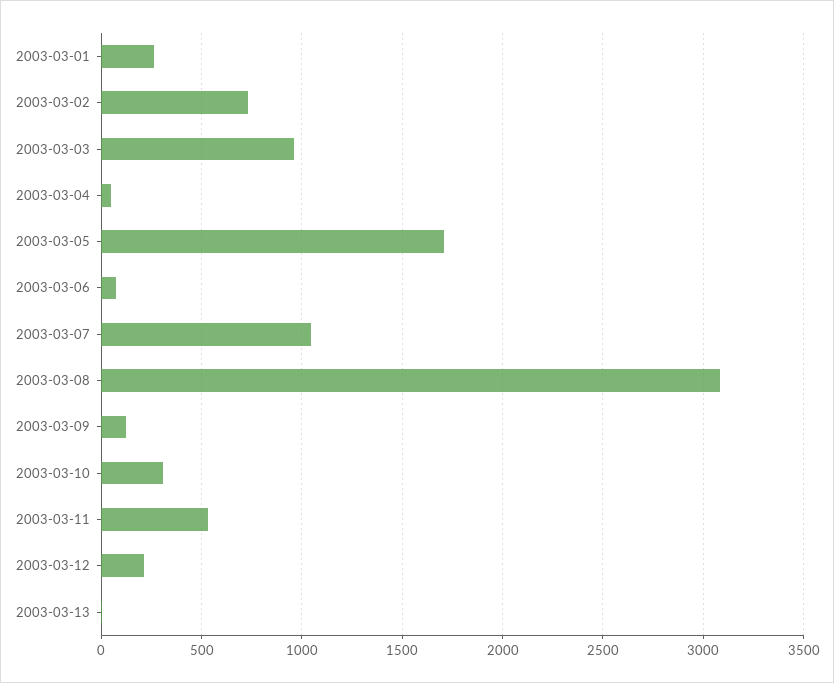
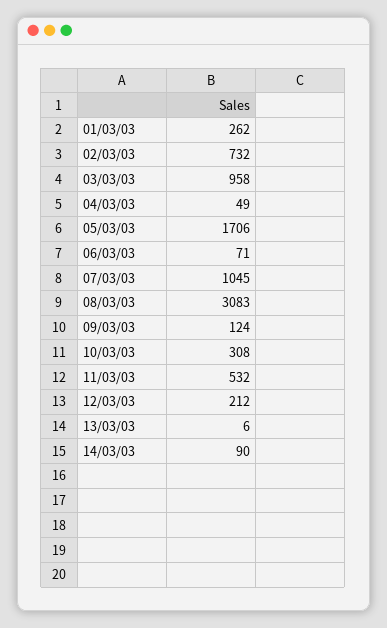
14/03/03: none -> 90

